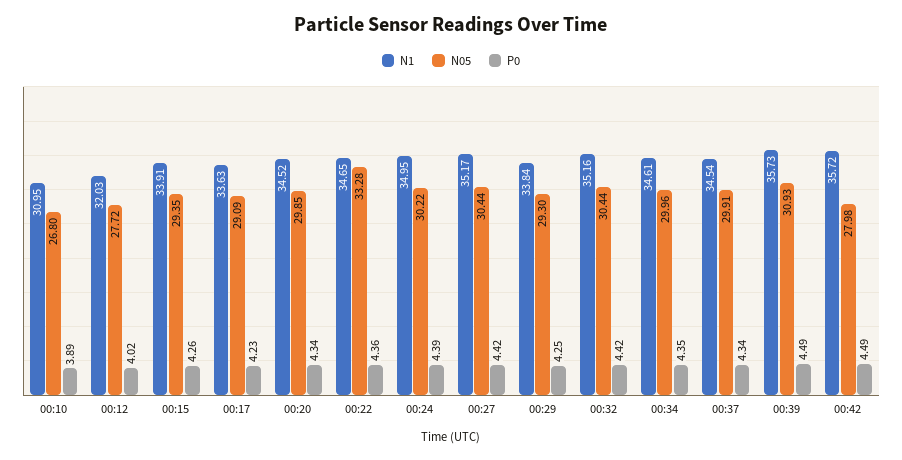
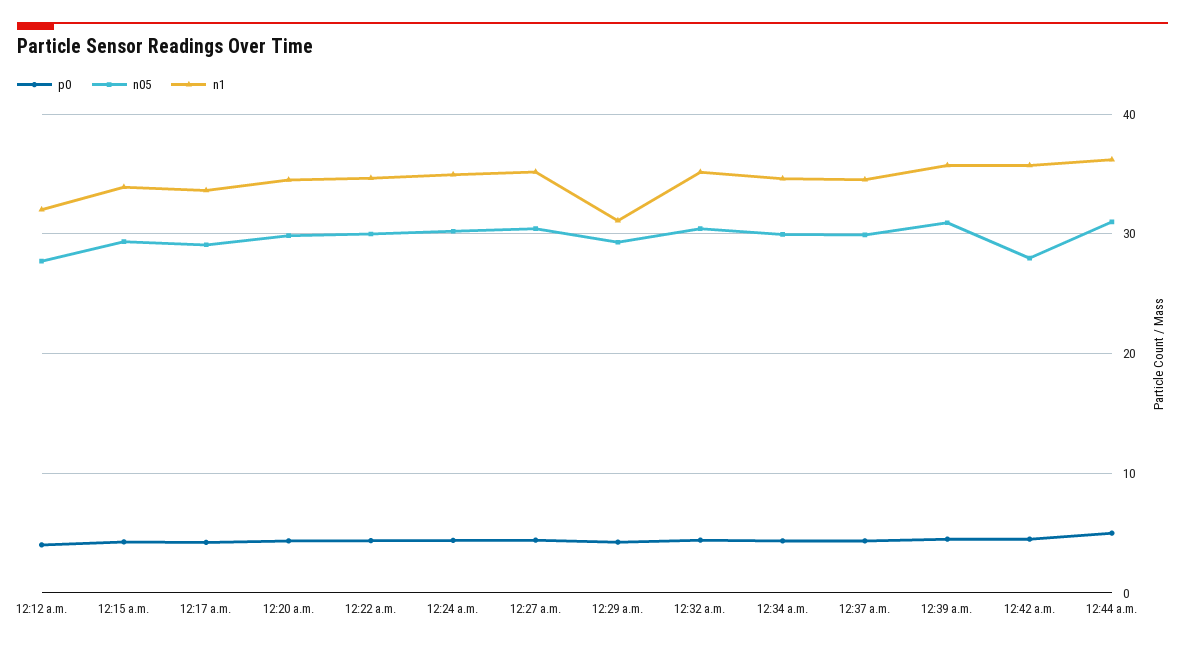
N1, 00:10: 30.95 -> none
N05, 00:10: 26.8 -> none
P0, 00:10: 3.89 -> none
N05, 00:22: 33.28 -> 30
N1, 00:29: 33.84 -> 31
P0, 12:44 a.m.: none -> 5
N05, 12:44 a.m.: none -> 31
N1, 12:44 a.m.: none -> 36

